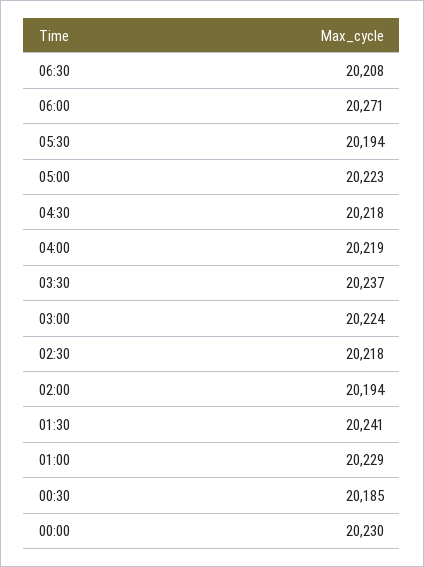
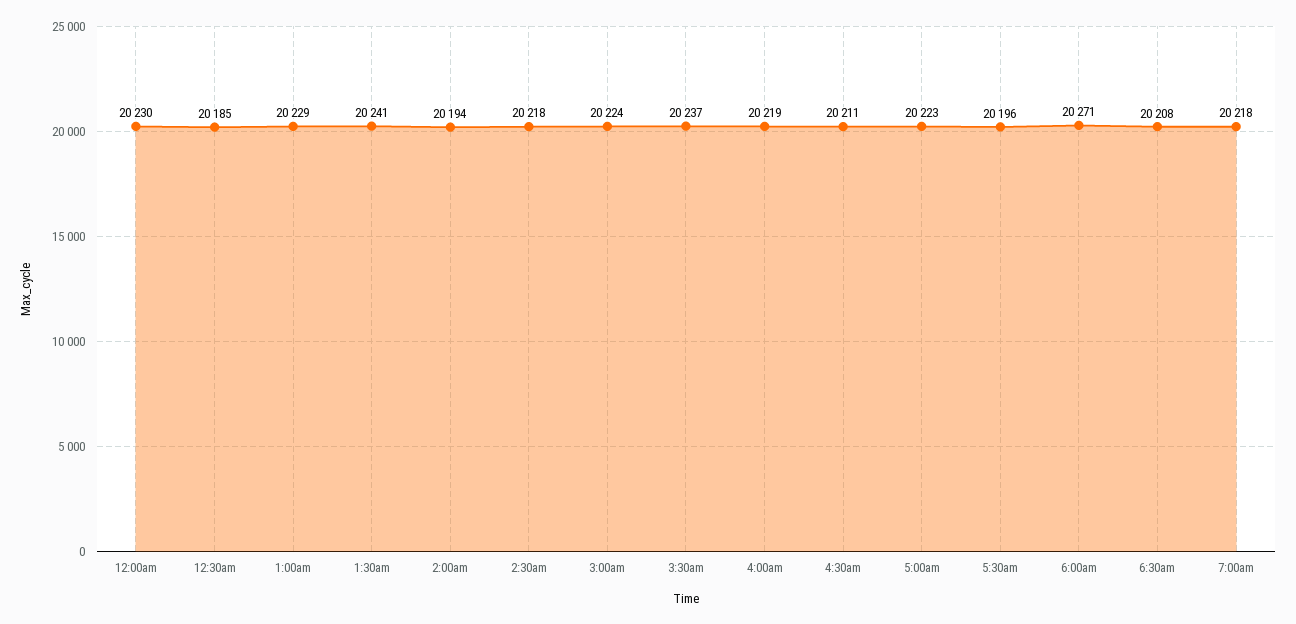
05:30: 20194 -> 20196
04:30: 20218 -> 20211
7:00am: none -> 20218

